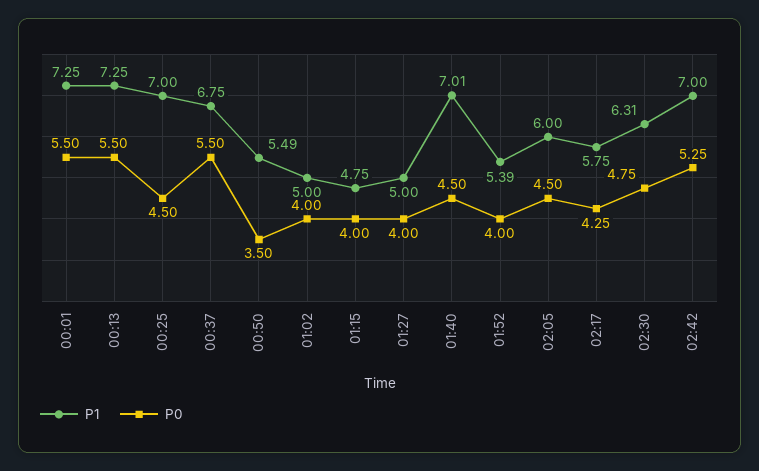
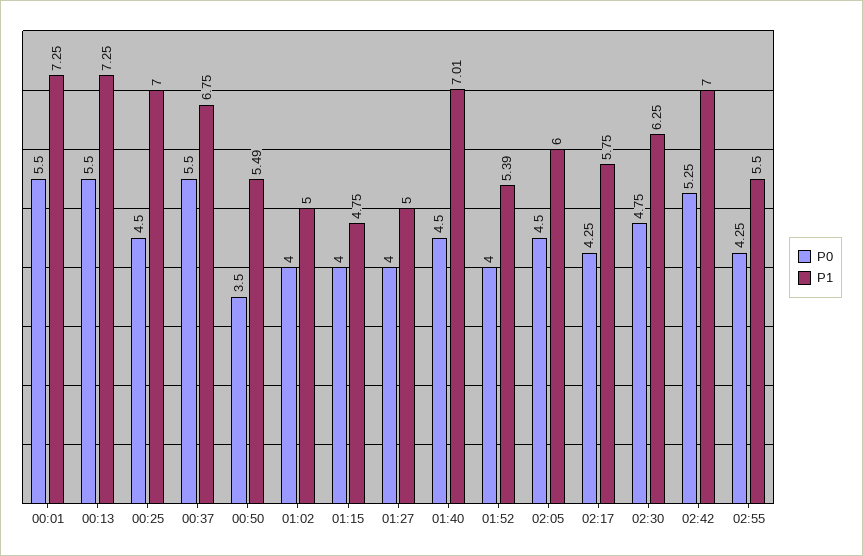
P1, 02:30: 6.31 -> 6.25
P0, 02:55: none -> 4.25
P1, 02:55: none -> 5.5

